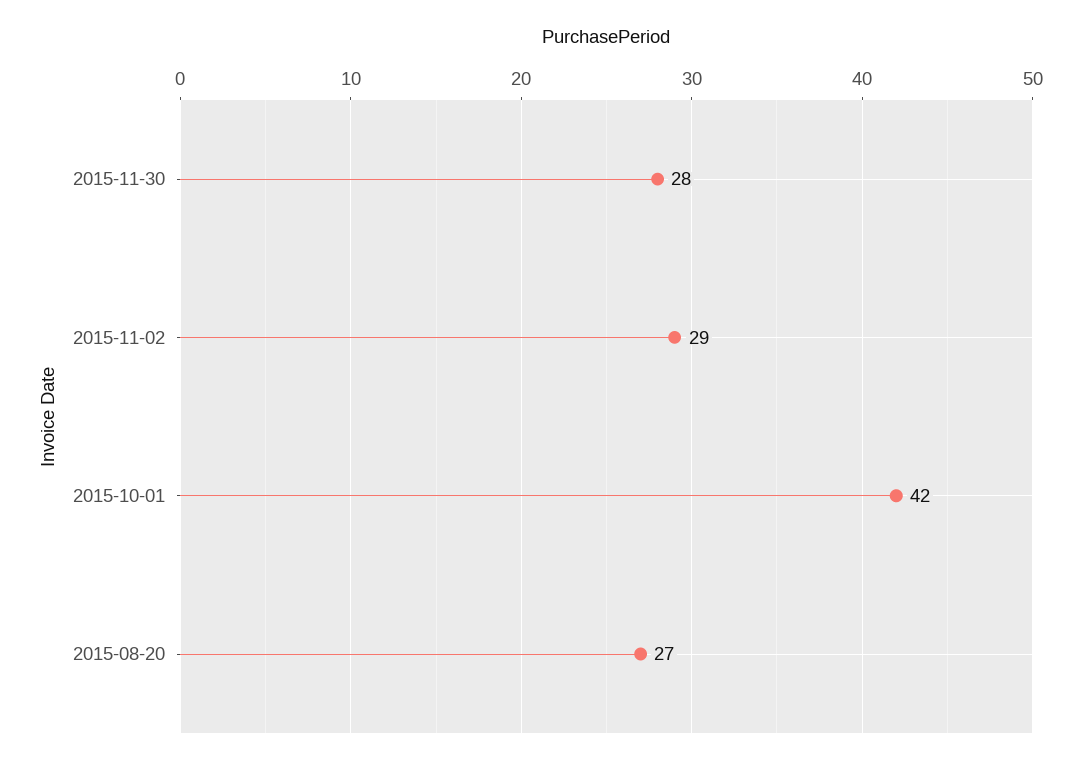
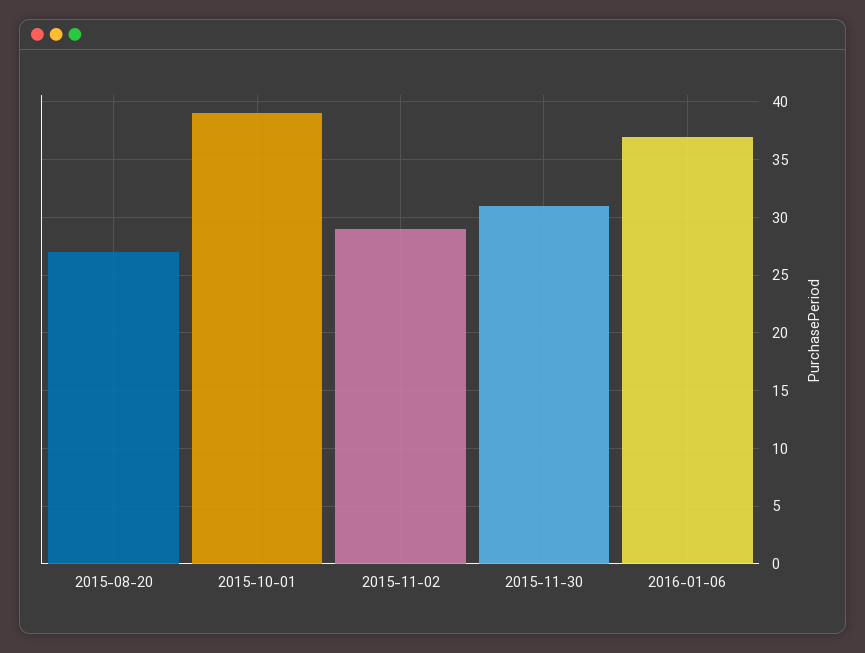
2015-11-30: 28 -> 31
2015-10-01: 42 -> 39
2016-01-06: none -> 37

